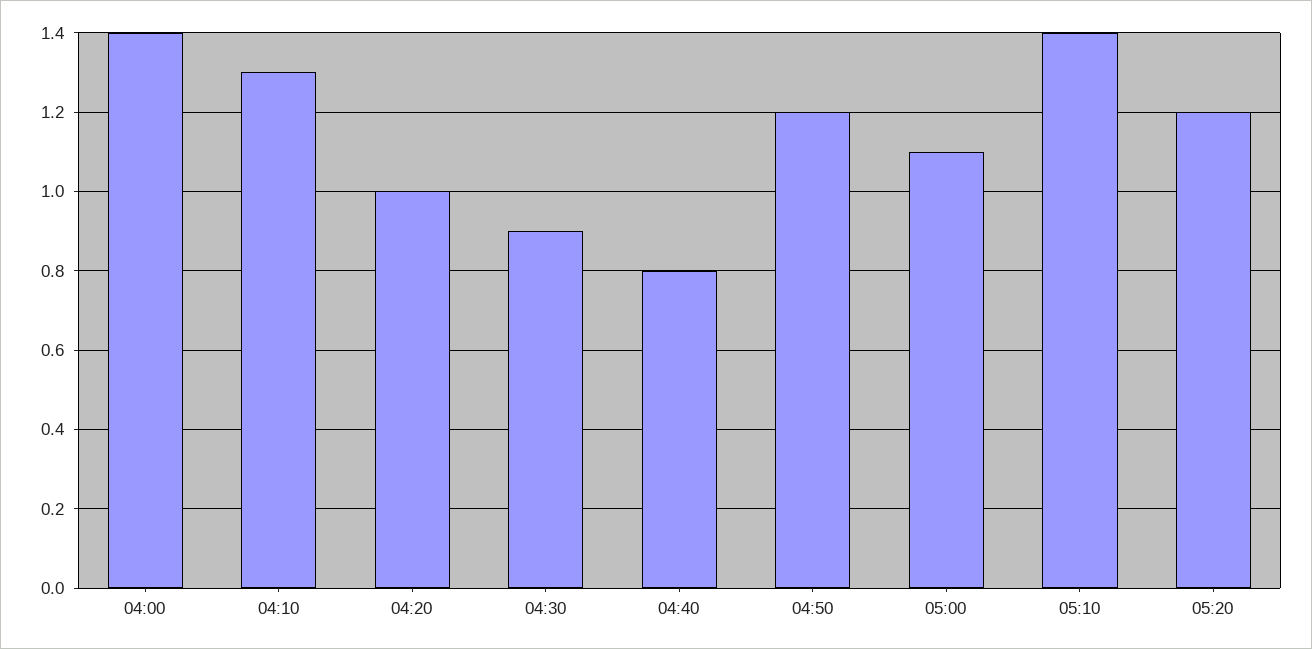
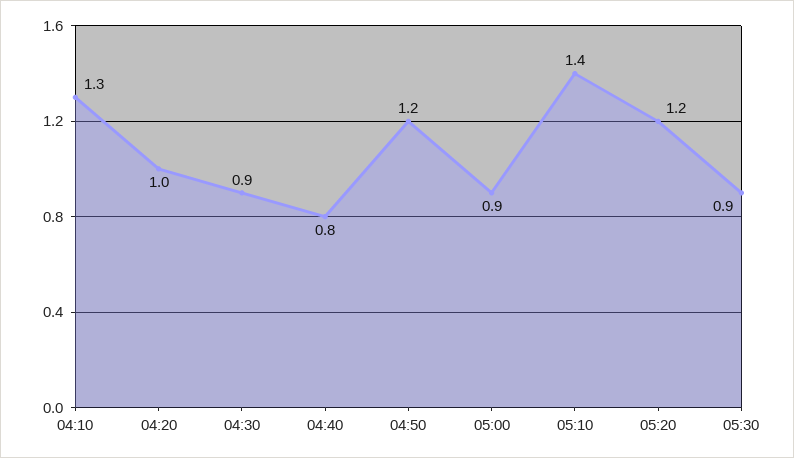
04:00: 1.4 -> none
05:00: 1.1 -> 0.9
05:30: none -> 0.9

